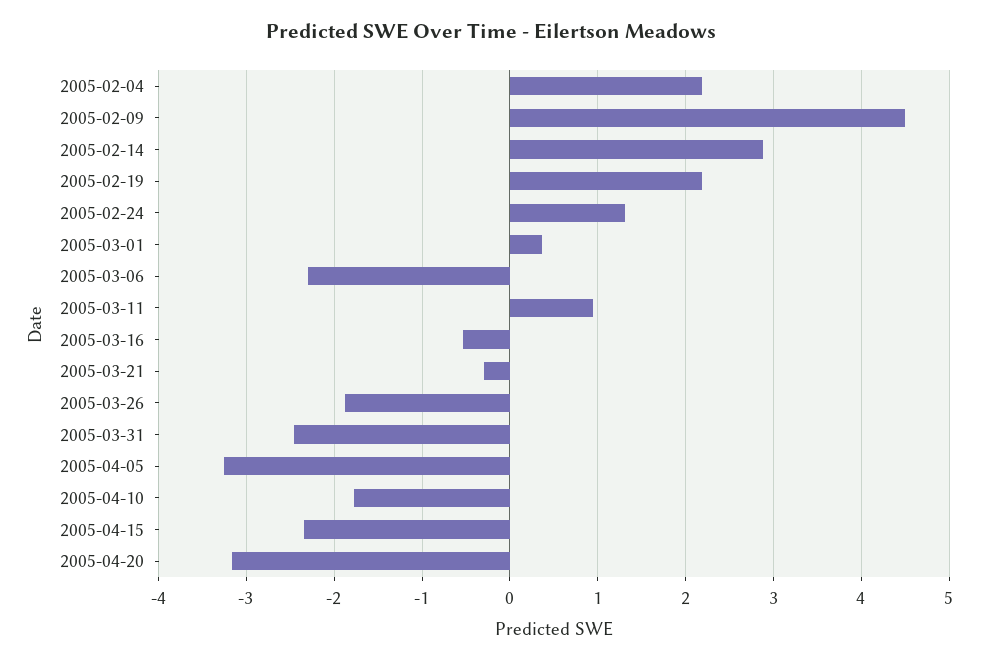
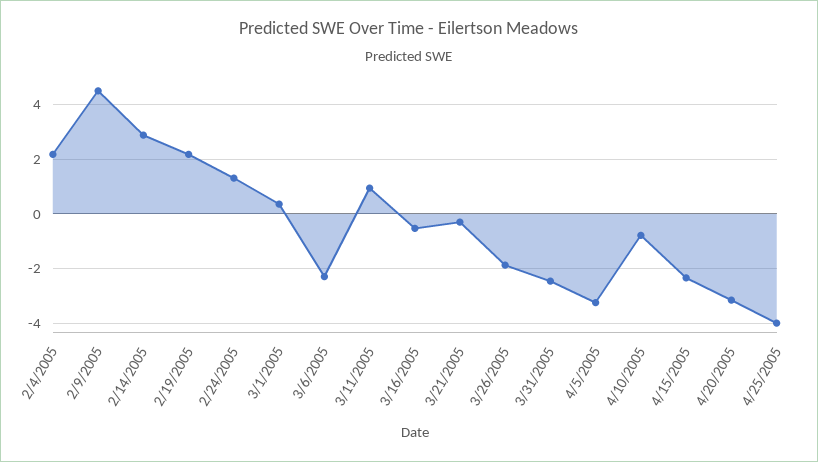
2005-04-10: -1.8 -> -0.75
4/25/2005: none -> -4

